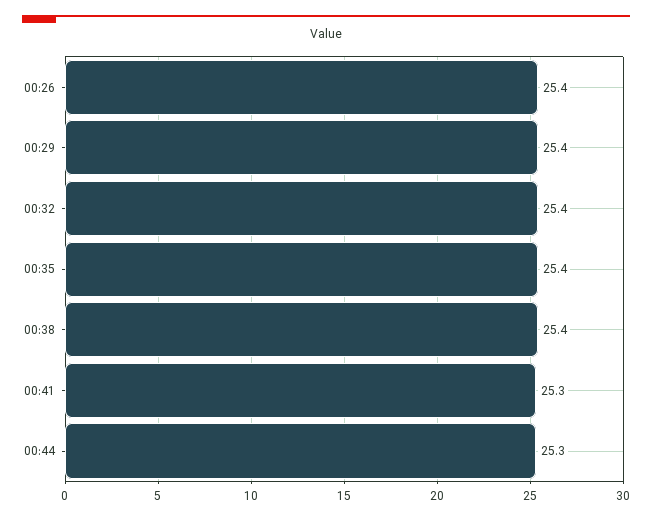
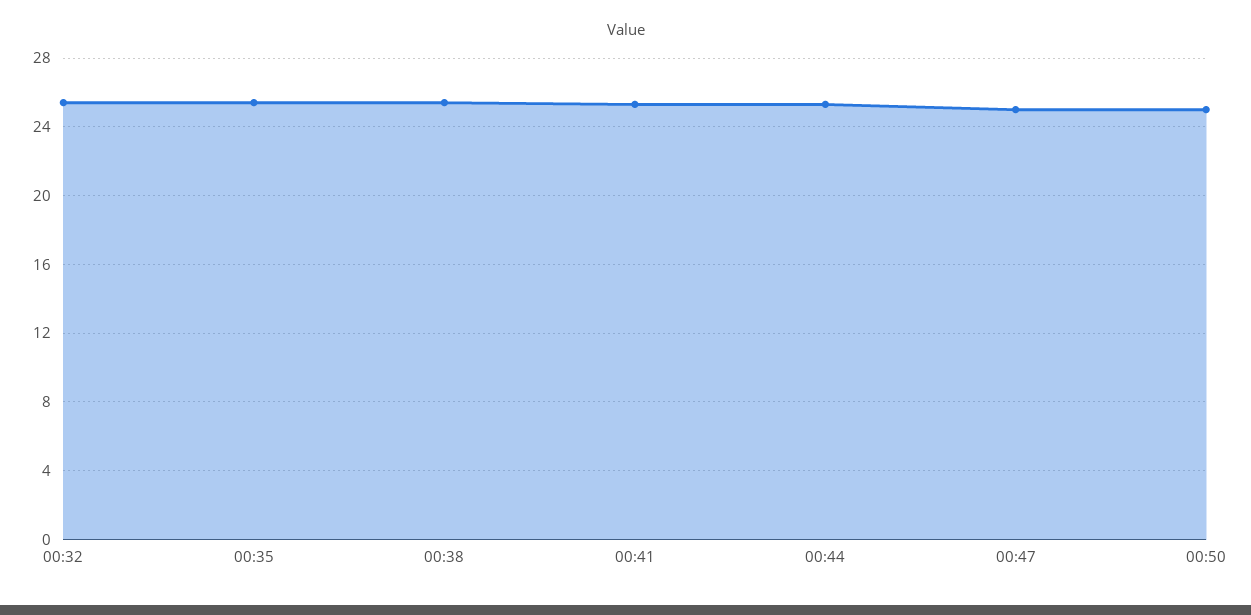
00:26: 25.4 -> none
00:29: 25.4 -> none
00:47: none -> 25
00:50: none -> 25

